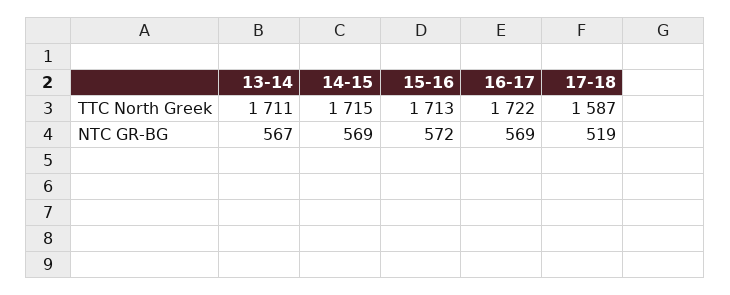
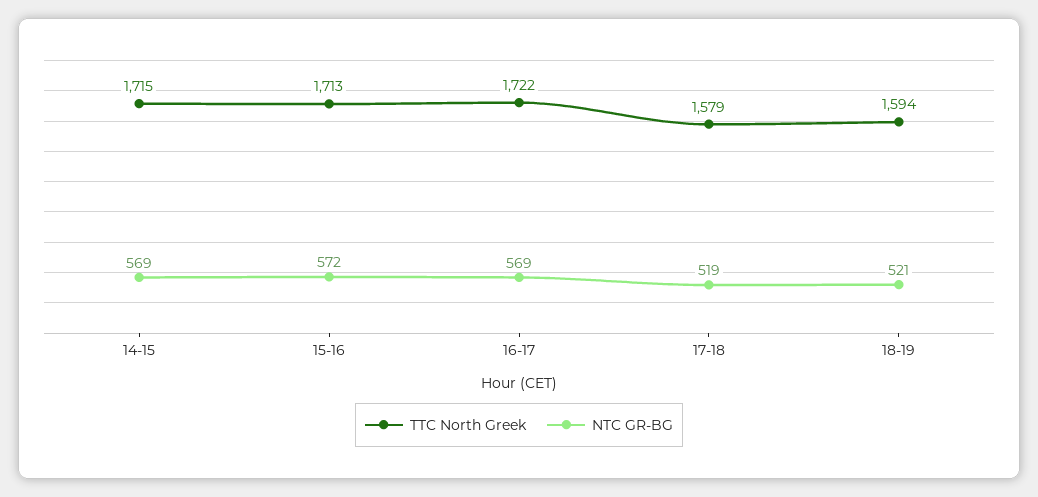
TTC North Greek, 13-14: 1711 -> none
TTC North Greek, 17-18: 1587 -> 1579
NTC GR-BG, 13-14: 567 -> none
TTC North Greek, 18-19: none -> 1594
NTC GR-BG, 18-19: none -> 521

